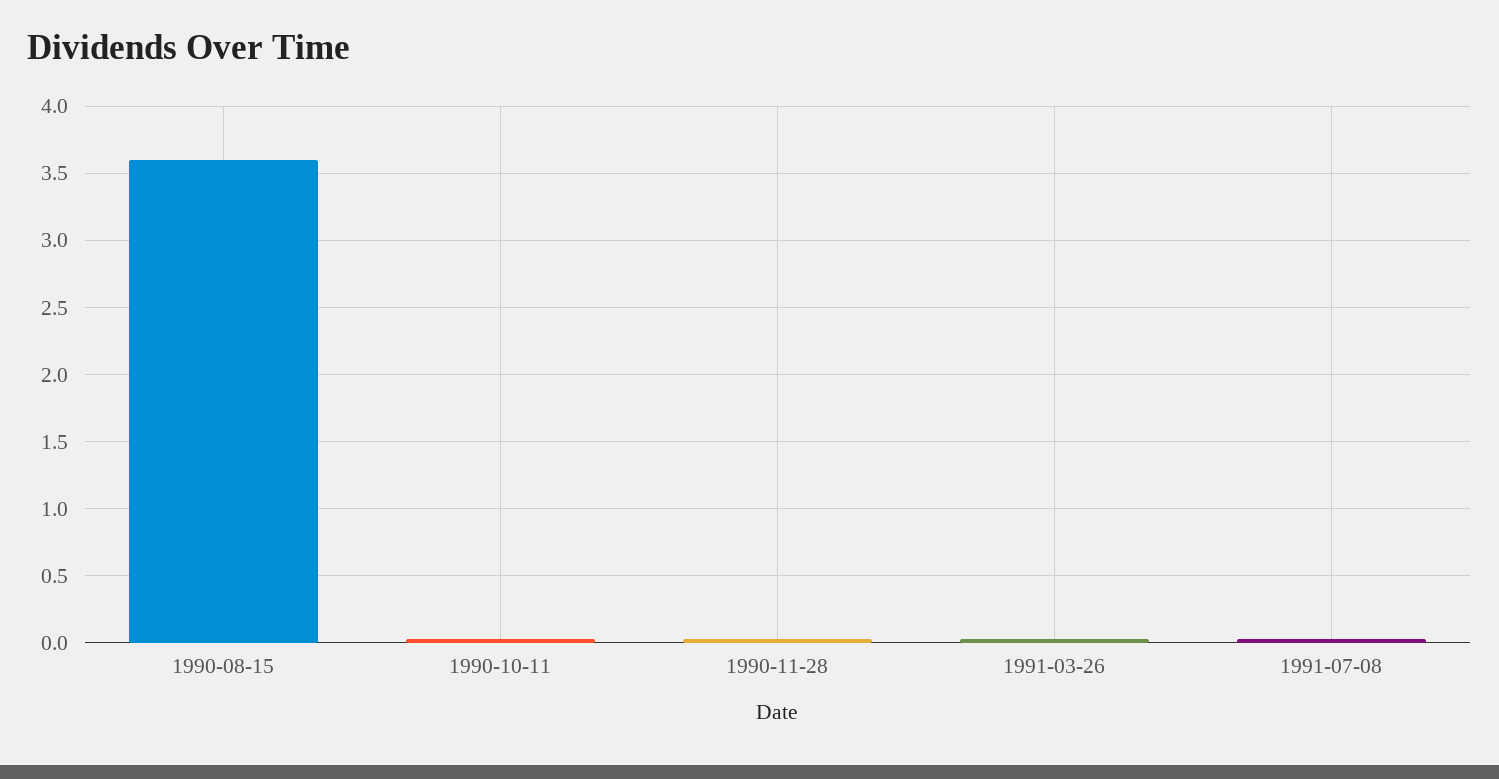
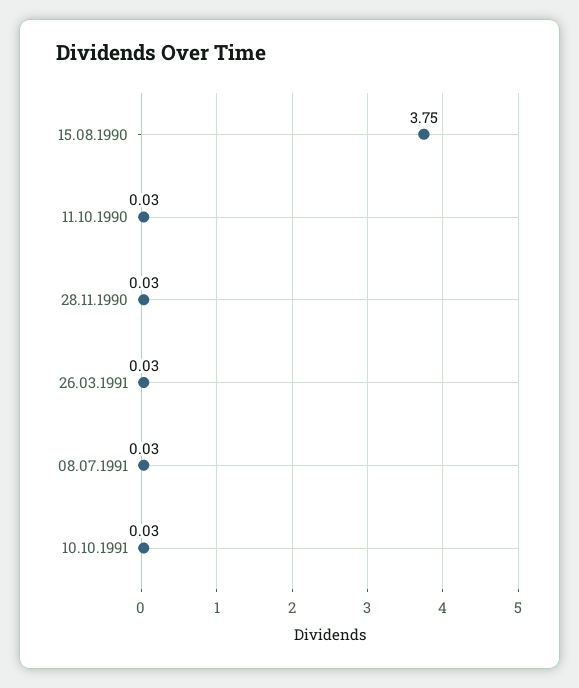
1990-08-15: 3.6 -> 3.75
10.10.1991: none -> 0.03

